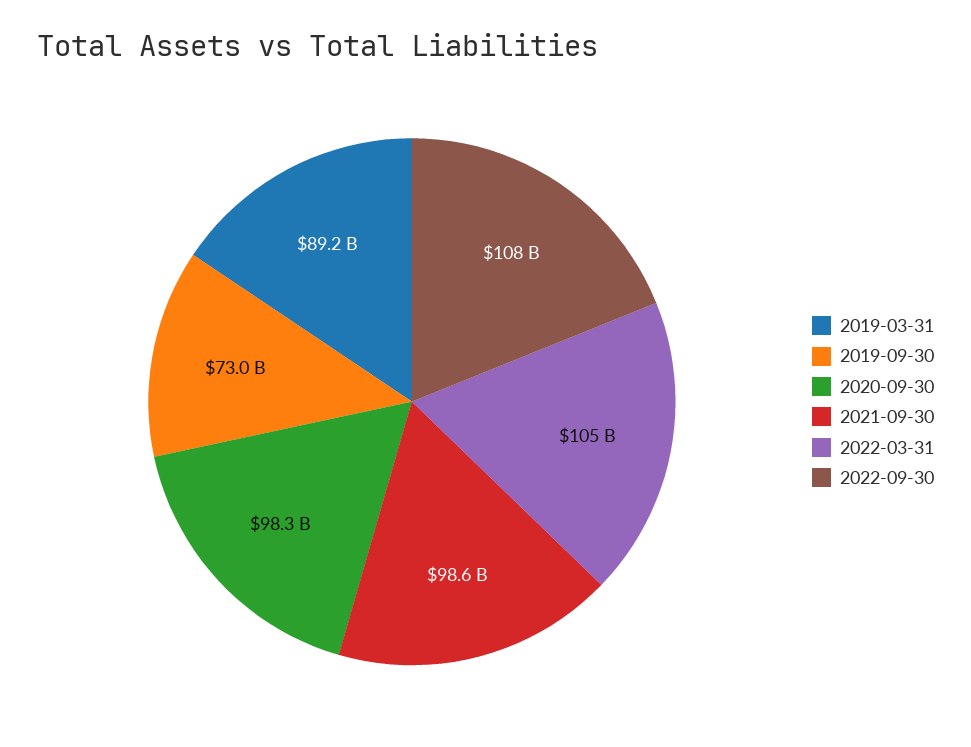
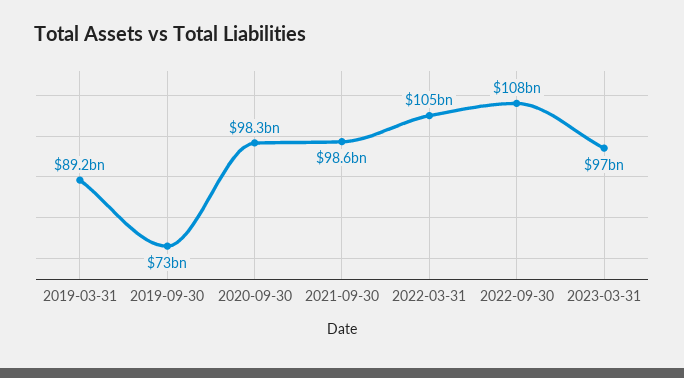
2023-03-31: none -> 97000000000

